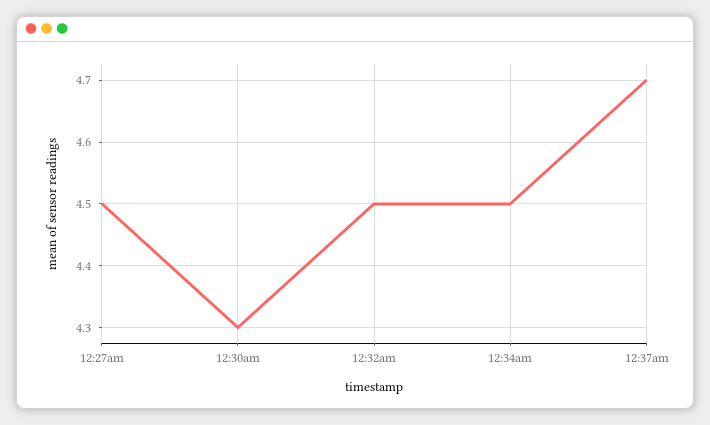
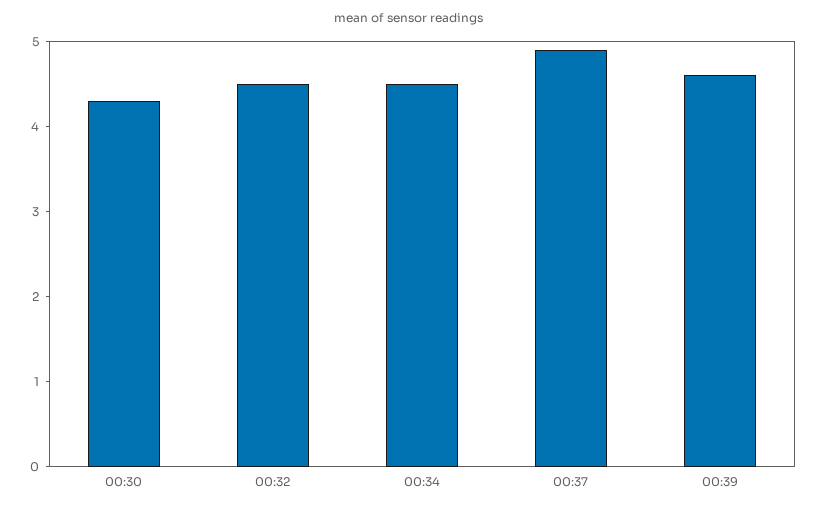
12:27am: 4.5 -> none
12:37am: 4.7 -> 4.9
00:39: none -> 4.6

